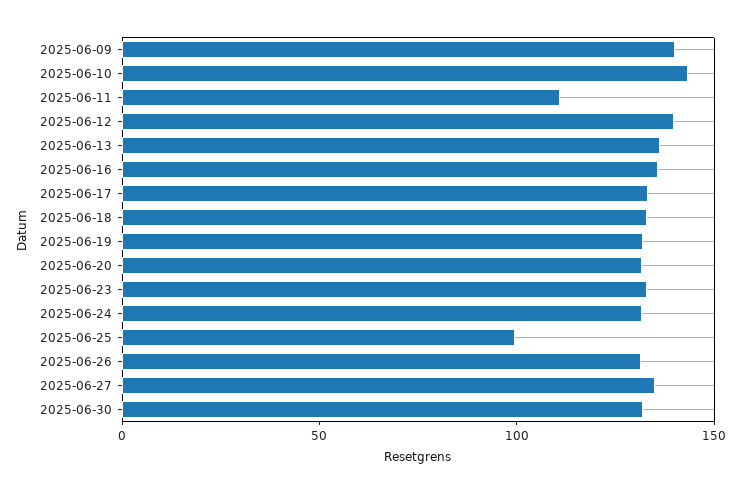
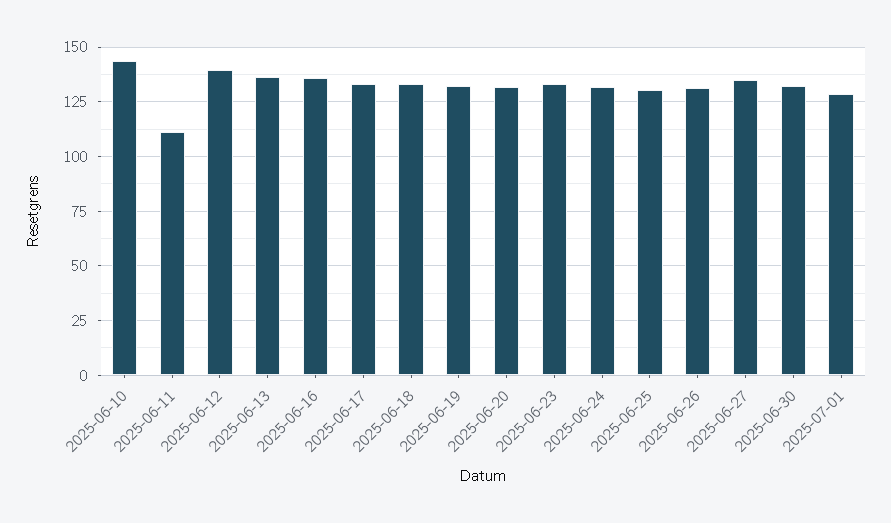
2025-06-09: 140 -> none
2025-06-25: 100 -> 130
2025-07-01: none -> 130

